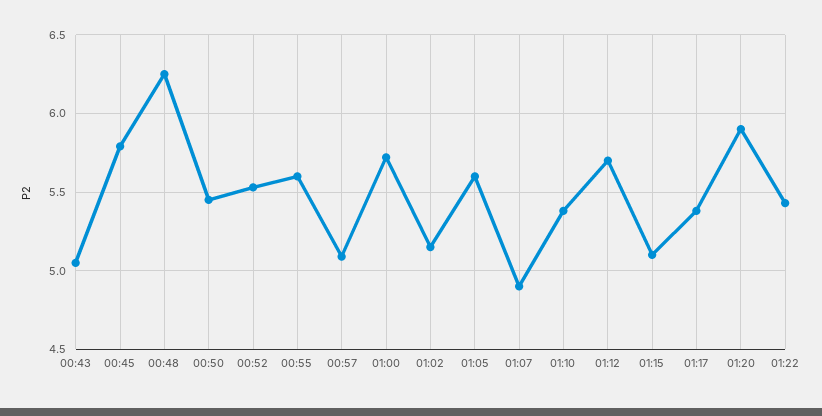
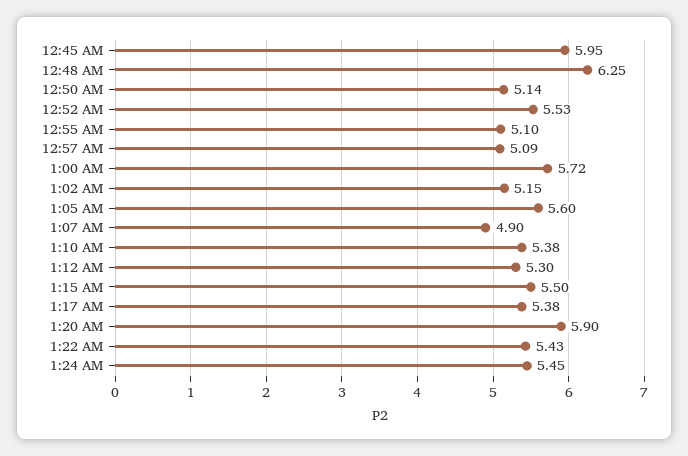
00:43: 5.05 -> none
00:45: 5.8 -> 5.95
00:50: 5.45 -> 5.14
00:55: 5.6 -> 5.1
01:12: 5.7 -> 5.3
01:15: 5.1 -> 5.5
1:24 AM: none -> 5.45

